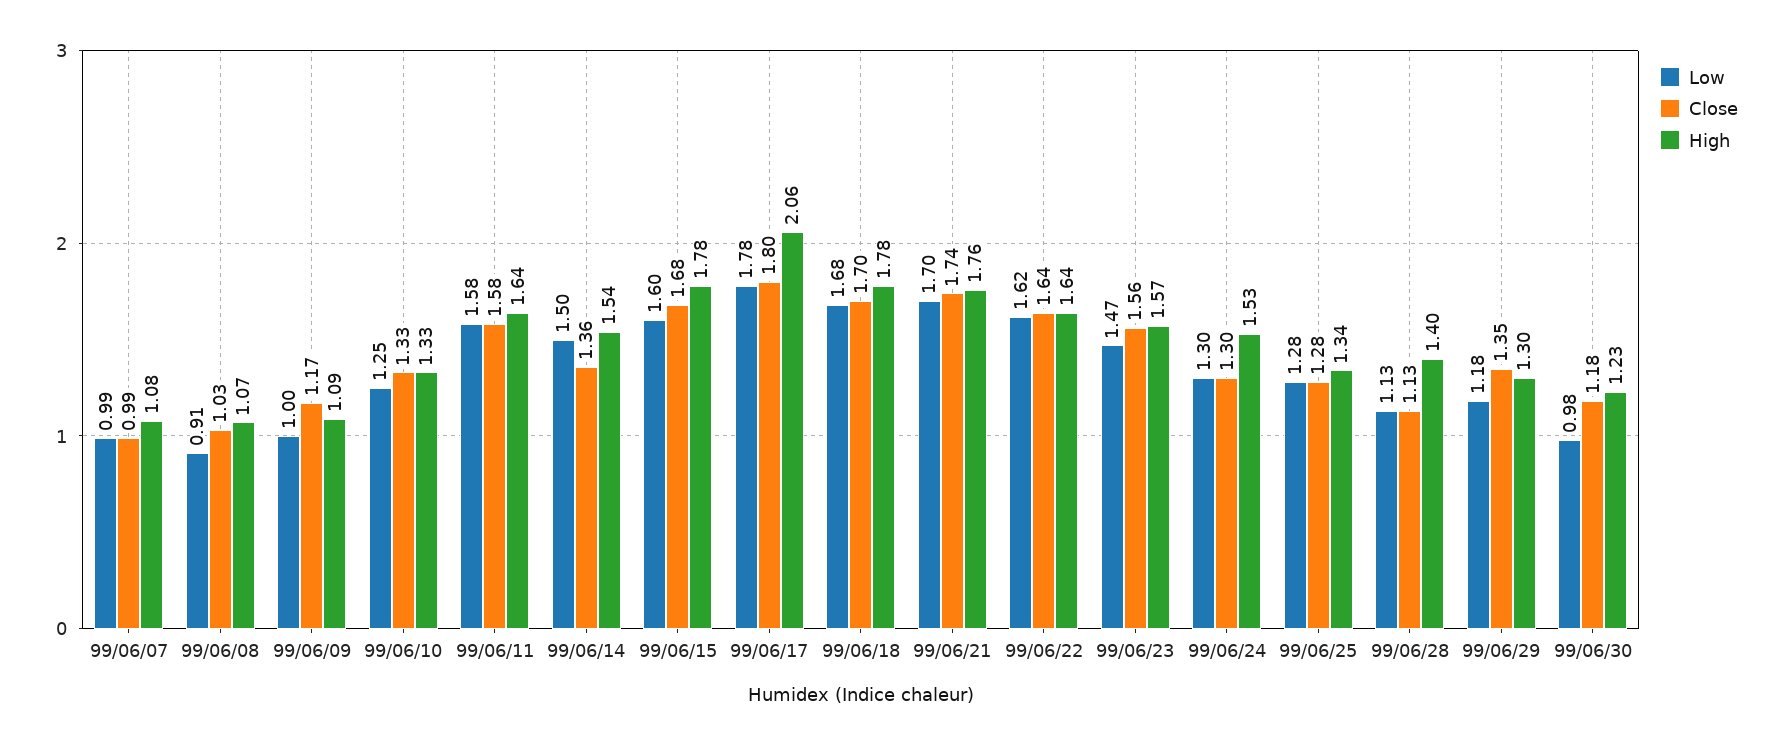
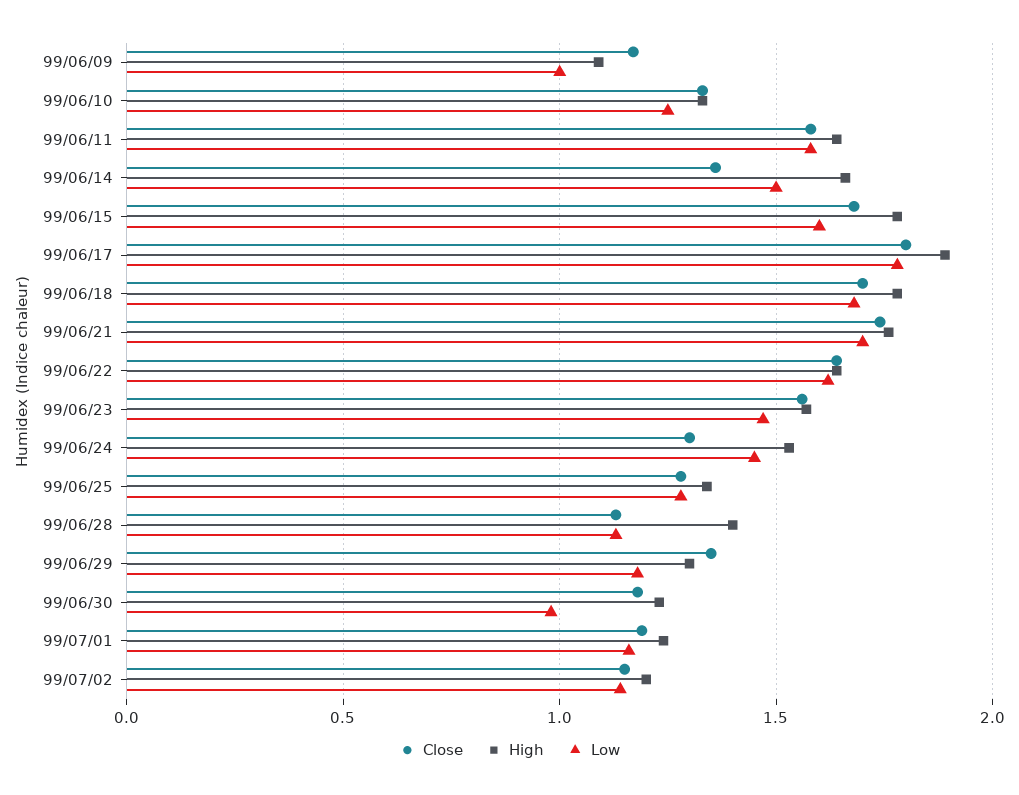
Low, 99/06/07: 0.99 -> none
Close, 99/06/07: 0.99 -> none
High, 99/06/07: 1.08 -> none
Low, 99/06/08: 0.91 -> none
Close, 99/06/08: 1.03 -> none
High, 99/06/08: 1.07 -> none
High, 99/06/14: 1.54 -> 1.65
High, 99/06/17: 2.06 -> 1.9
Low, 99/06/24: 1.3 -> 1.45
Close, 99/07/01: none -> 1.2
High, 99/07/01: none -> 1.25
Low, 99/07/01: none -> 1.15
Close, 99/07/02: none -> 1.15
High, 99/07/02: none -> 1.2
Low, 99/07/02: none -> 1.15

